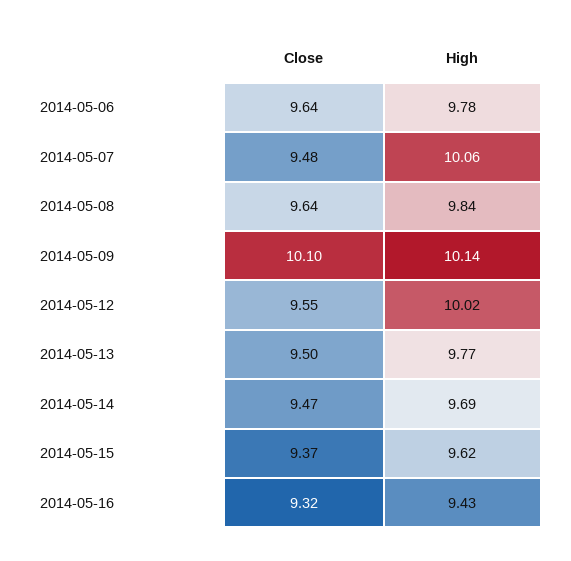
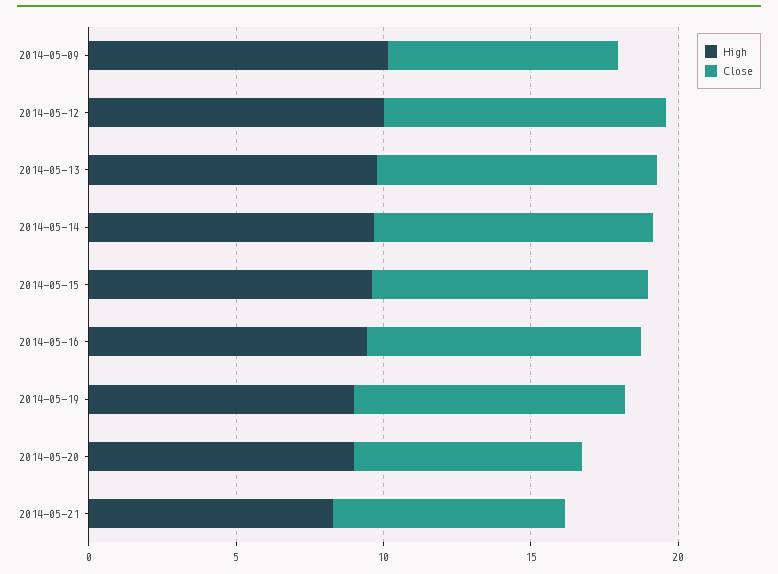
Close, 2014-05-06: 9.64 -> none
High, 2014-05-06: 9.78 -> none
Close, 2014-05-07: 9.48 -> none
High, 2014-05-07: 10.06 -> none
Close, 2014-05-08: 9.64 -> none
High, 2014-05-08: 9.84 -> none
Close, 2014-05-09: 10.1 -> 8
High, 2014-05-19: none -> 9
Close, 2014-05-19: none -> 9
High, 2014-05-20: none -> 9
Close, 2014-05-20: none -> 8
High, 2014-05-21: none -> 8
Close, 2014-05-21: none -> 8

